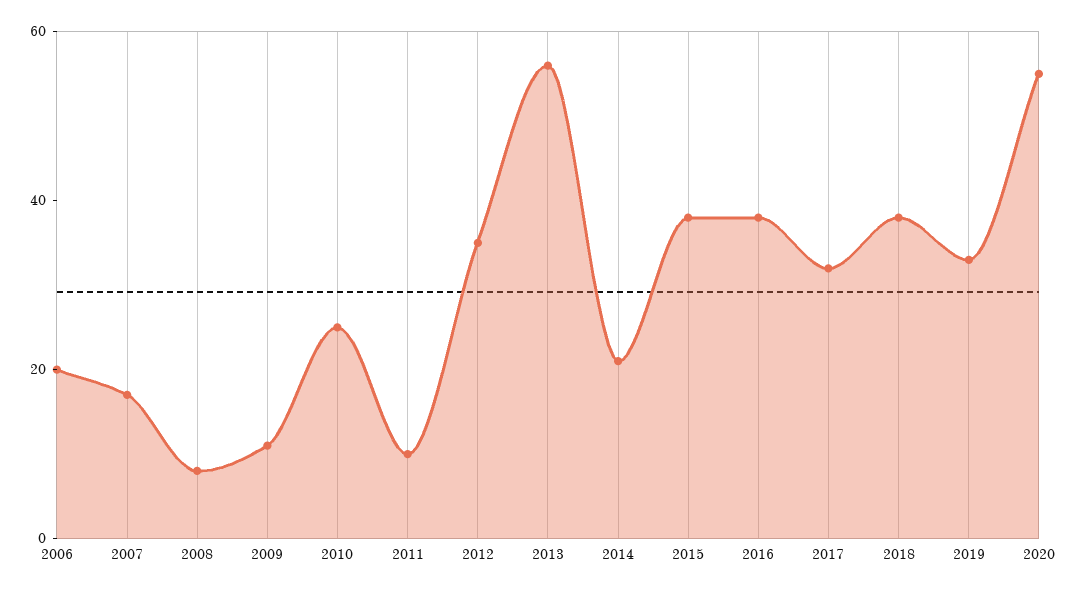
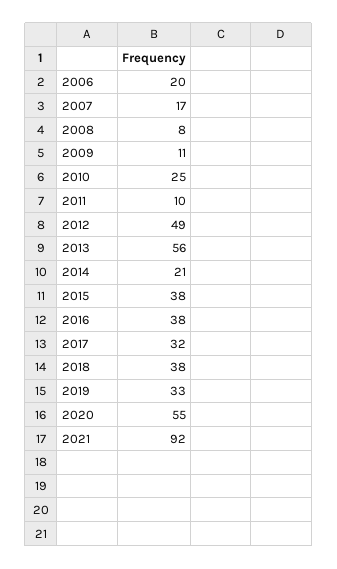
2012: 35 -> 49
2021: none -> 92

